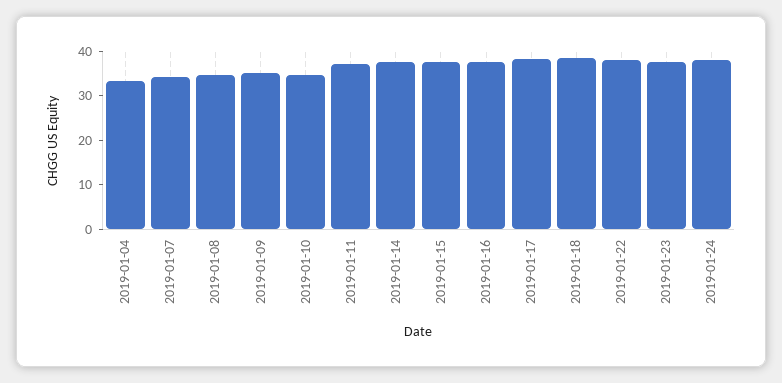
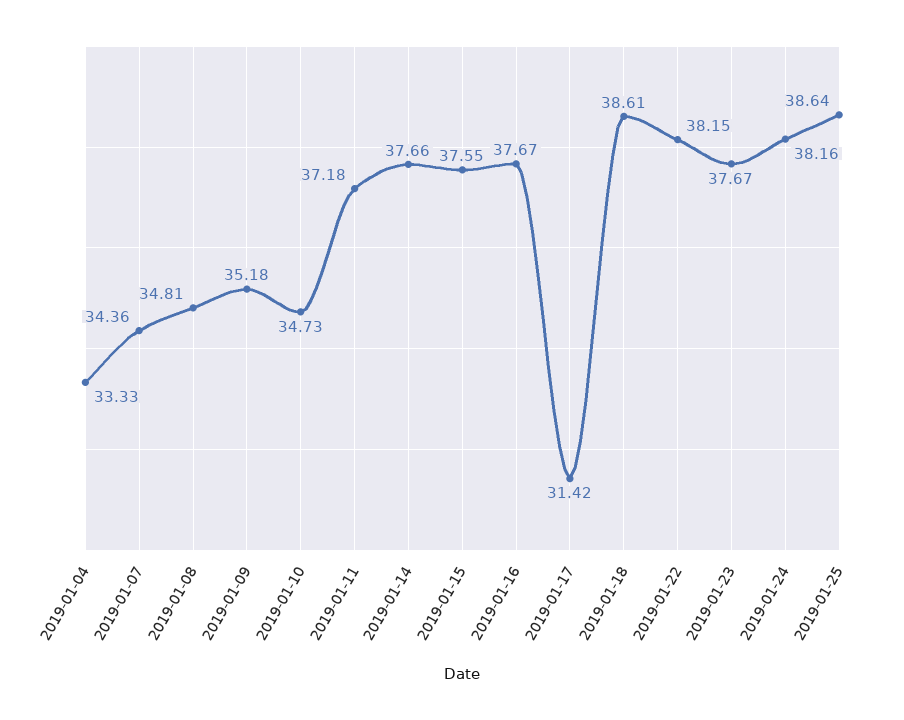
2019-01-17: 38 -> 31.42
2019-01-25: none -> 38.64

